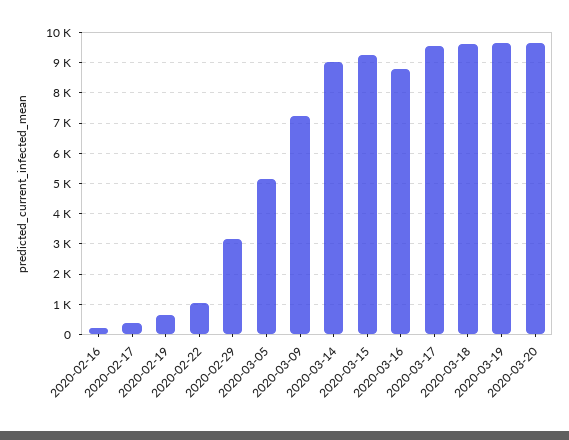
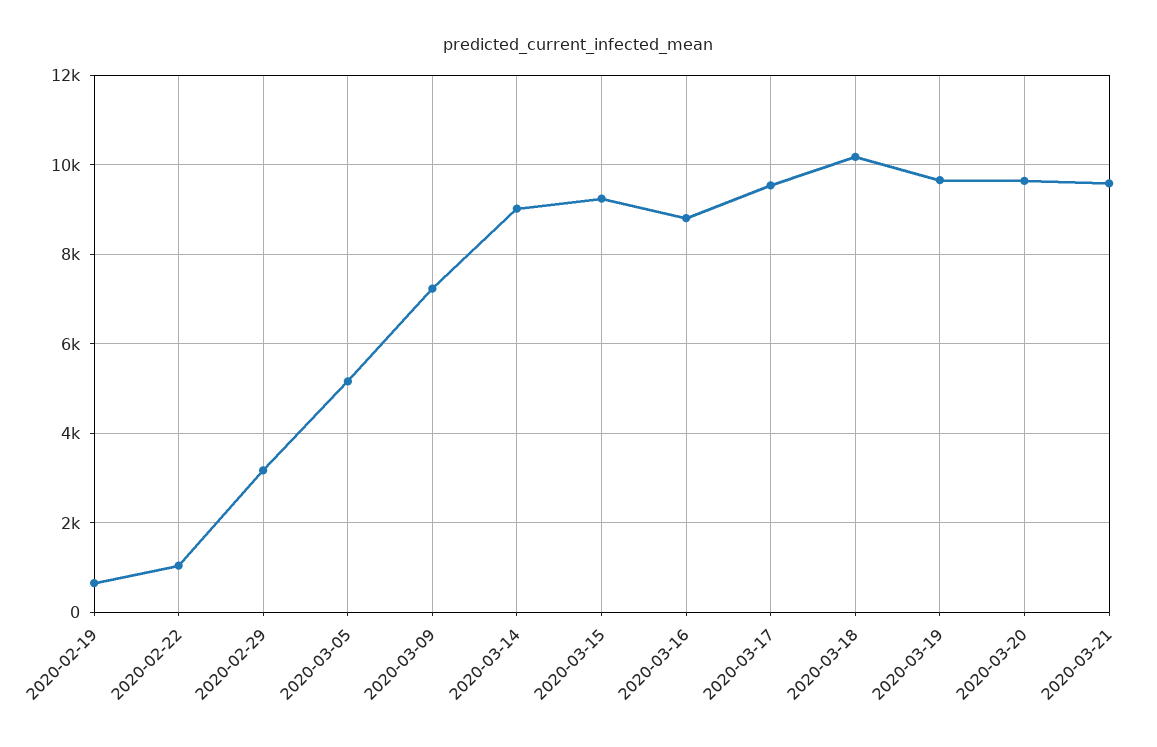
2020-02-16: 200 -> none
2020-02-17: 400 -> none
2020-03-18: 9600 -> 10200
2020-03-21: none -> 9600

